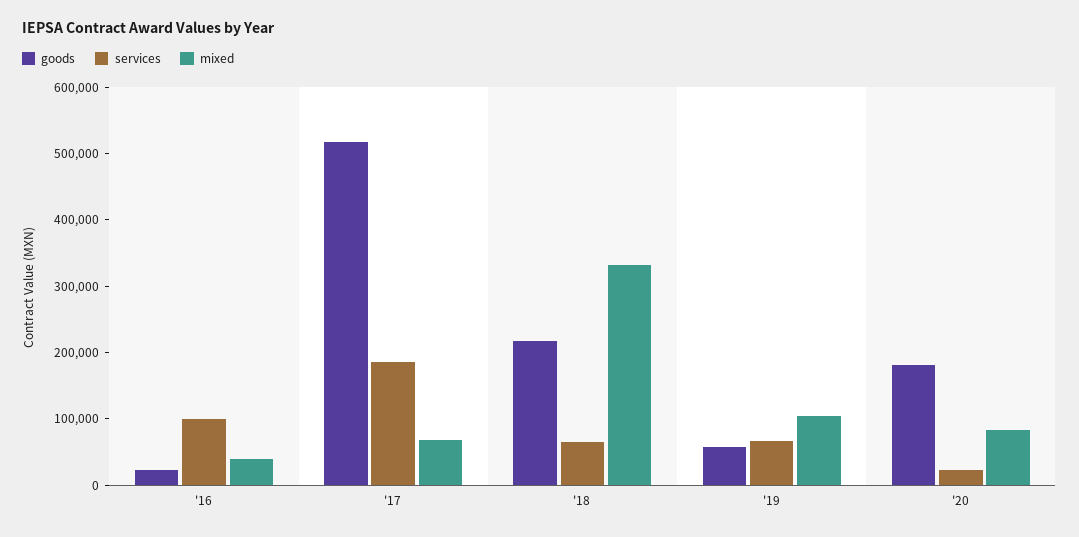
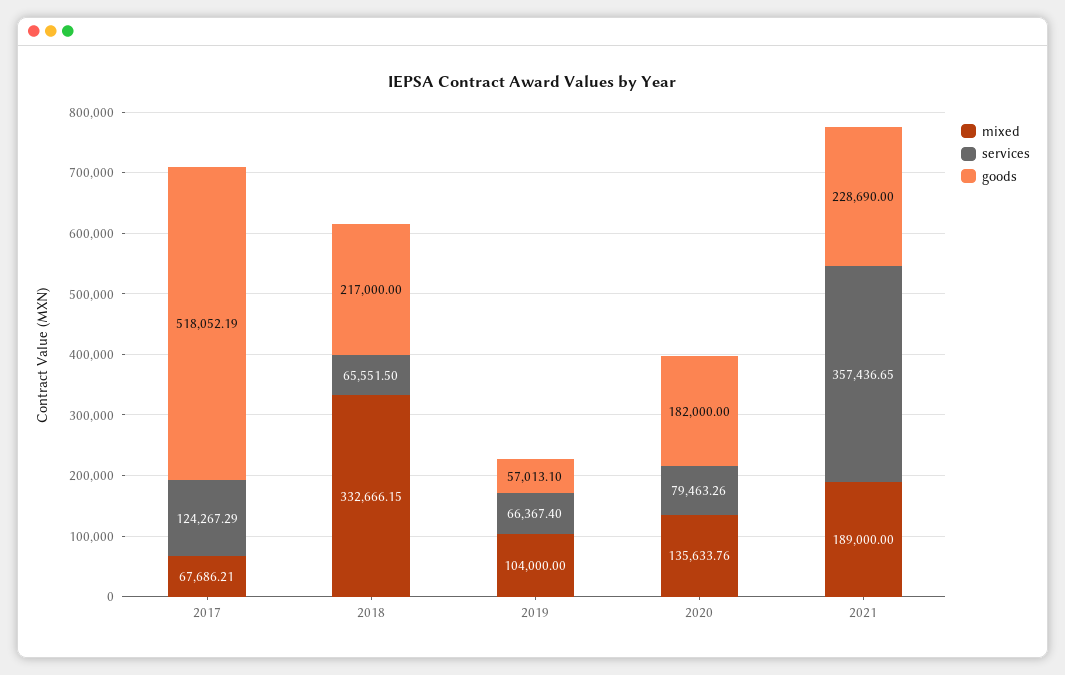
goods, '16: 20000 -> none
services, '16: 100000 -> none
mixed, '16: 40000 -> none
services, '17: 180000 -> 124267.29
services, '20: 20000 -> 79463.26
mixed, '20: 80000 -> 135633.76
mixed, 2021: none -> 189000
services, 2021: none -> 357436.65
goods, 2021: none -> 228690

